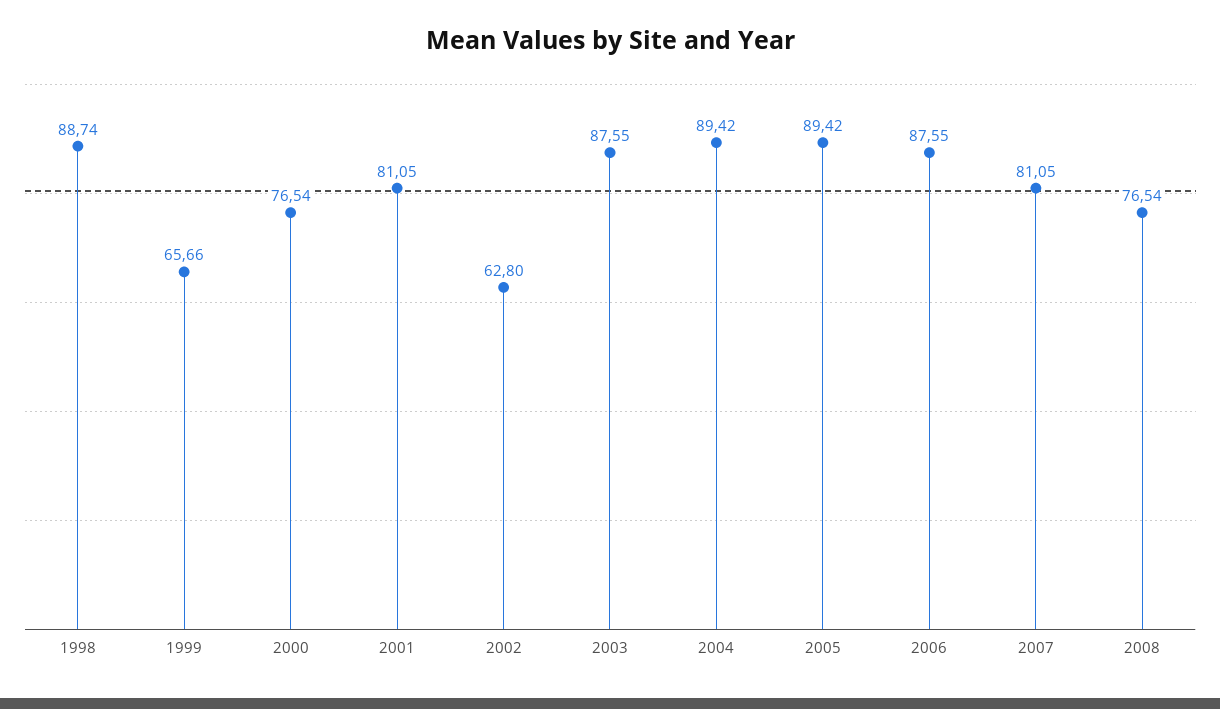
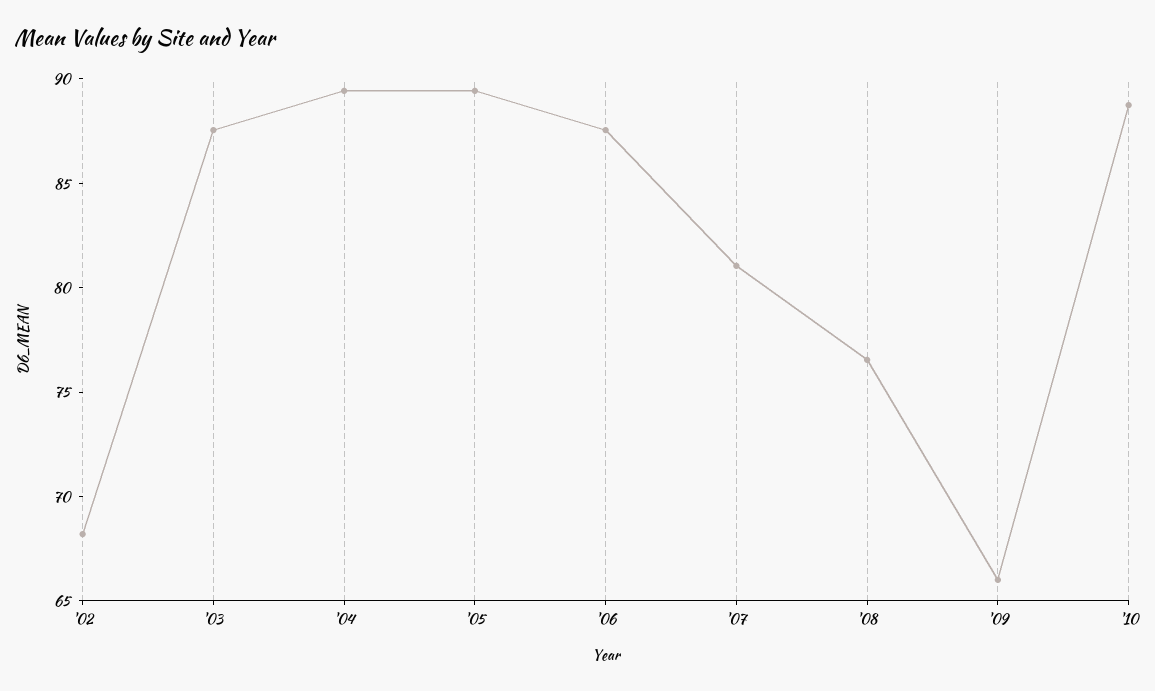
1998: 88.74 -> none
1999: 65.66 -> none
2000: 76.54 -> none
2001: 81.05 -> none
2002: 62.8 -> 68
'09: none -> 66
'10: none -> 89

